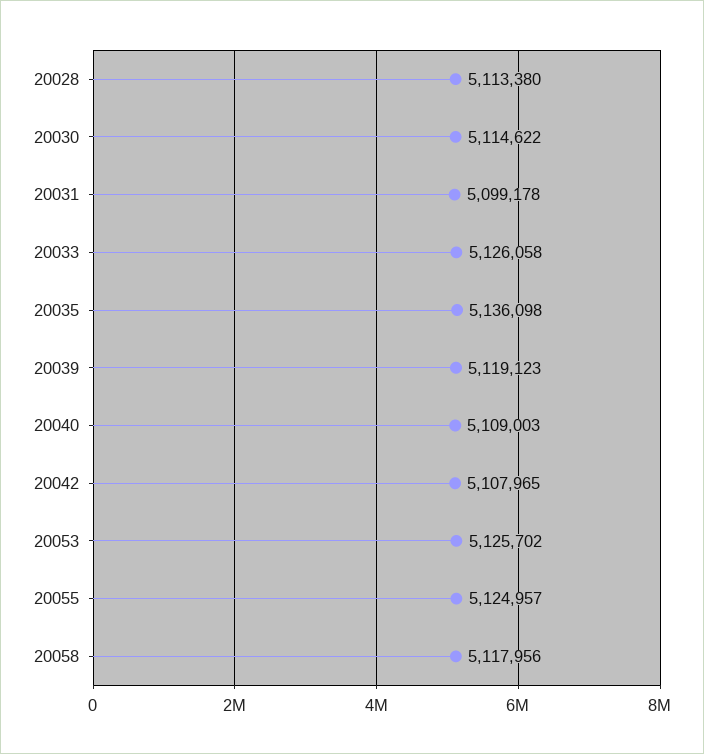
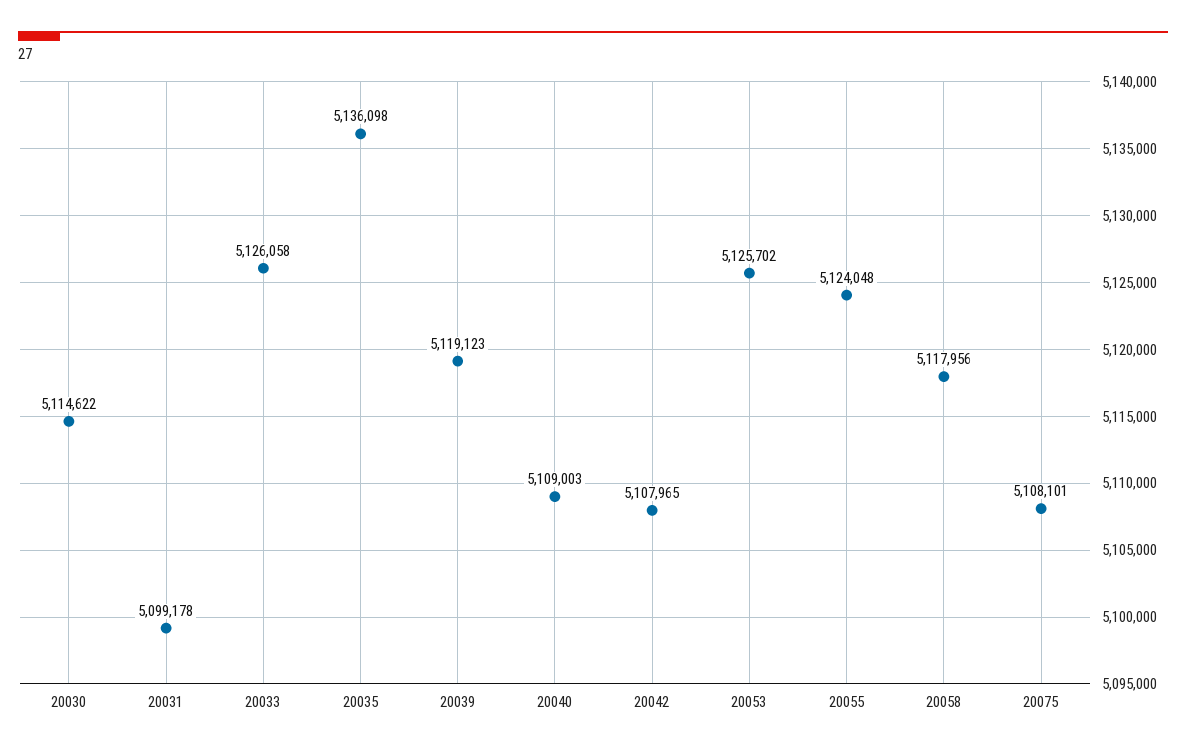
20028: 5113380 -> none
20055: 5124957 -> 5124048
20075: none -> 5108101

